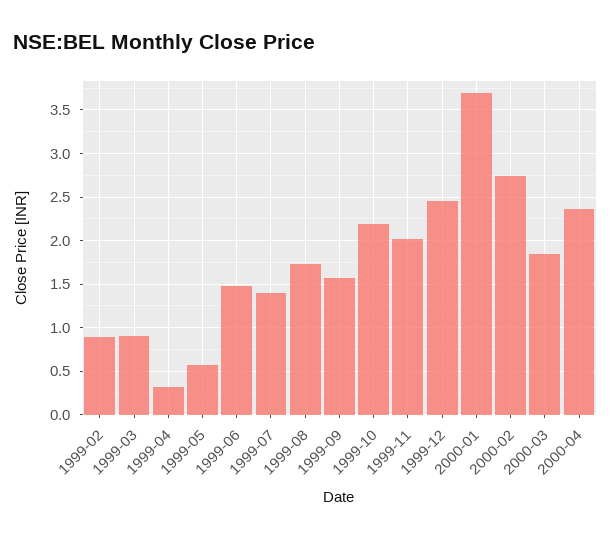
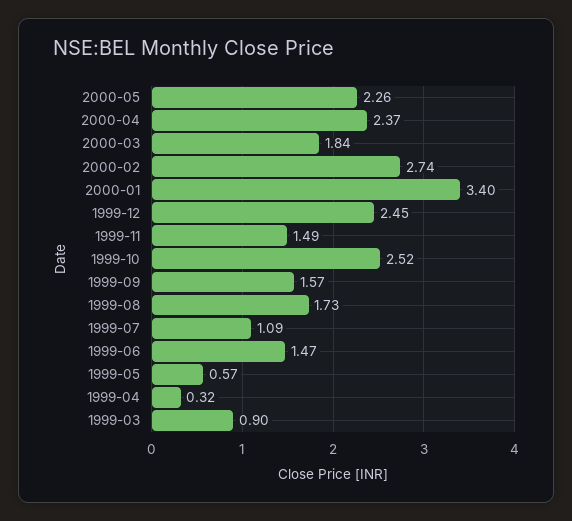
1999-02: 0.9 -> none
1999-07: 1.4 -> 1.09
1999-10: 2.2 -> 2.52
1999-11: 2 -> 1.49
2000-01: 3.7 -> 3.4
2000-05: none -> 2.26

